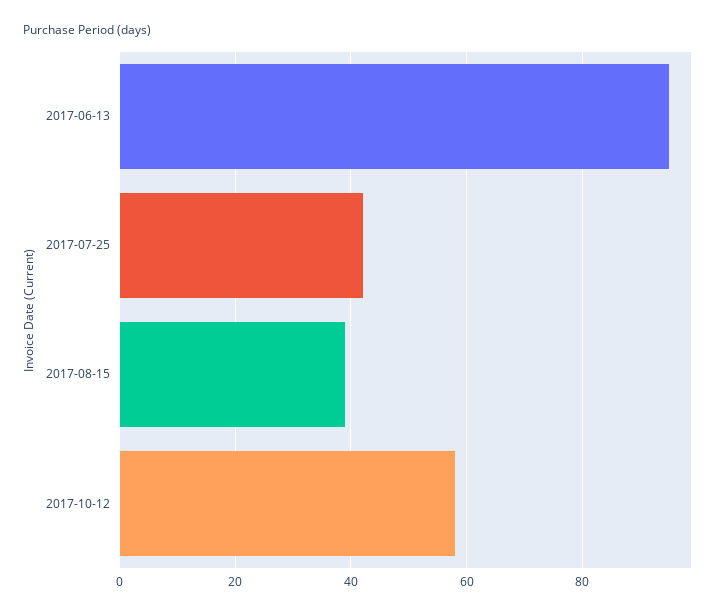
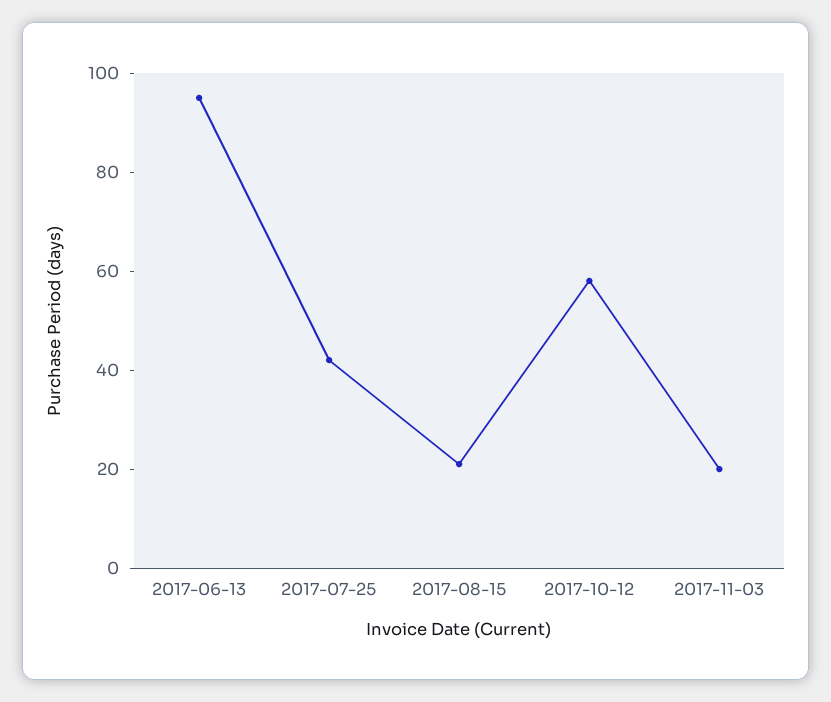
2017-08-15: 40 -> 20
2017-11-03: none -> 20

